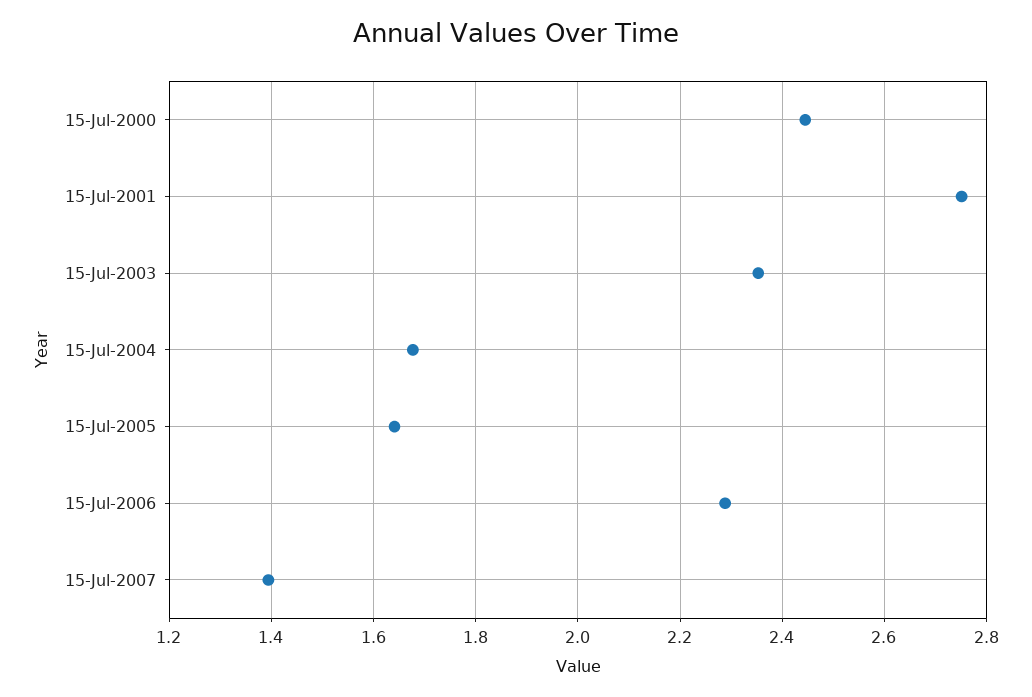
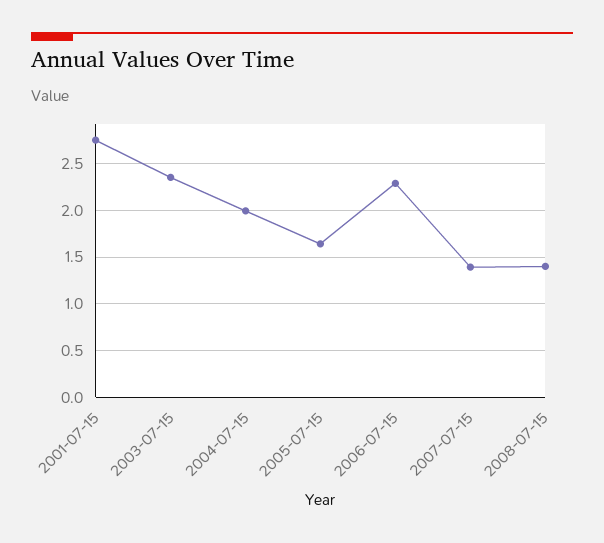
15-Jul-2000: 2.44 -> none
15-Jul-2004: 1.68 -> 2
2008-07-15: none -> 1.4

